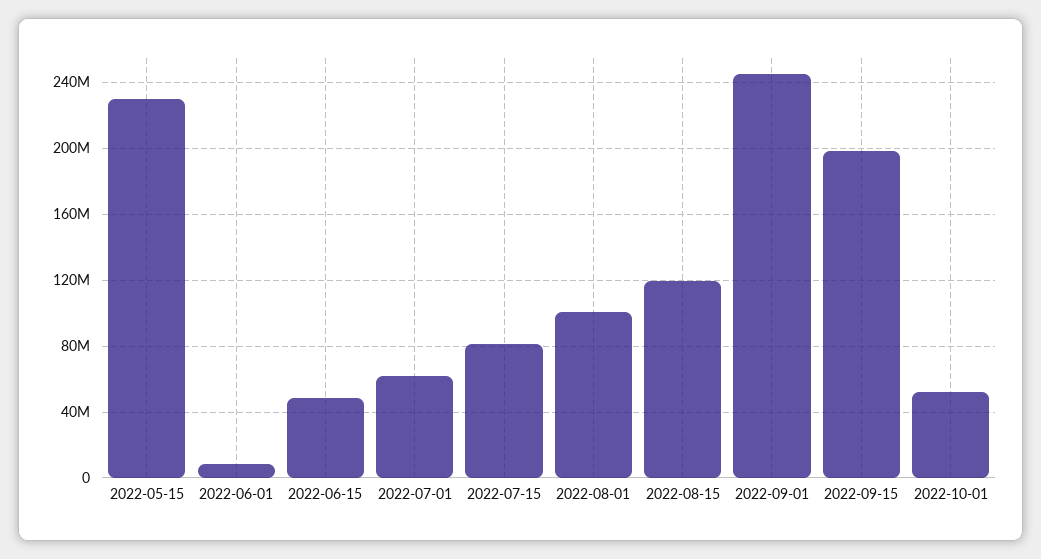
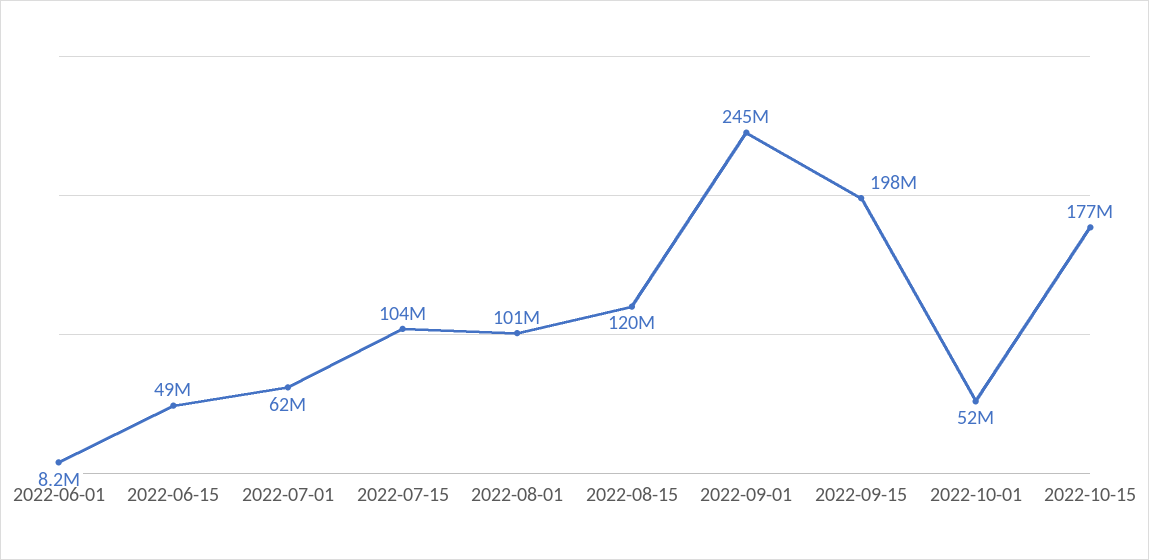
2022-05-15: 230000000 -> none
2022-07-15: 80000000 -> 104000000
2022-10-15: none -> 177000000

